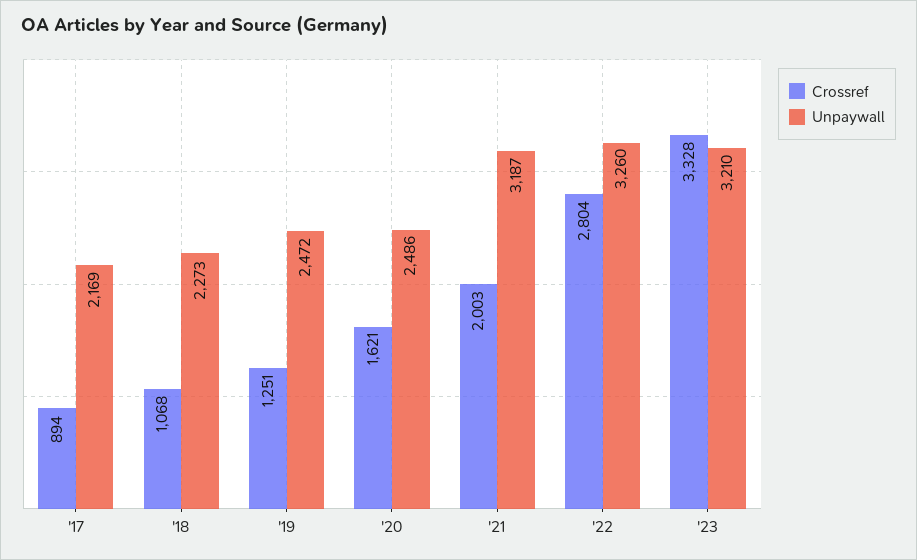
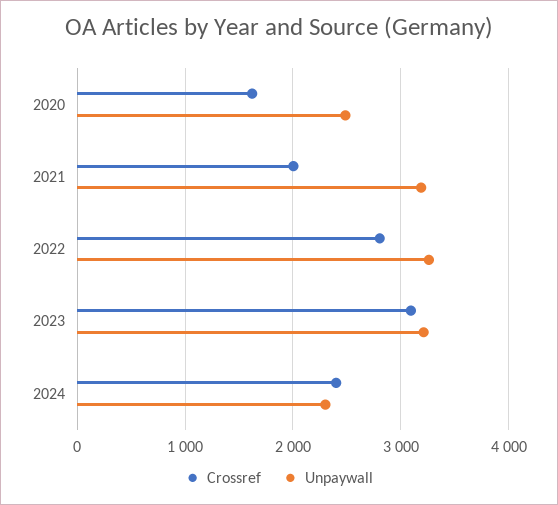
Crossref, '17: 894 -> none
Unpaywall, '17: 2169 -> none
Crossref, '18: 1068 -> none
Unpaywall, '18: 2273 -> none
Crossref, '19: 1251 -> none
Unpaywall, '19: 2472 -> none
Crossref, '23: 3328 -> 3100
Crossref, 2024: none -> 2400
Unpaywall, 2024: none -> 2300

